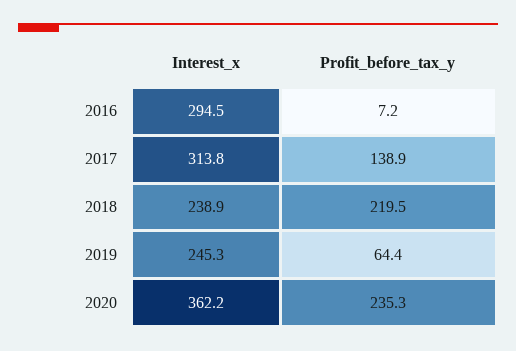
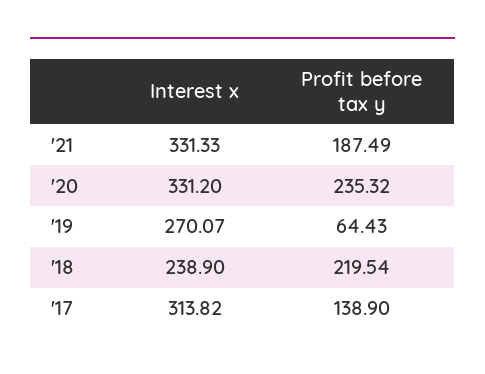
Interest_x, 2016: 294.5 -> none
Profit_before_tax_y, 2016: 7.2 -> none
Interest_x, 2019: 245.3 -> 270.07
Interest_x, 2020: 362.2 -> 331.2
Interest_x, '21: none -> 331.33
Profit_before_tax_y, '21: none -> 187.49

